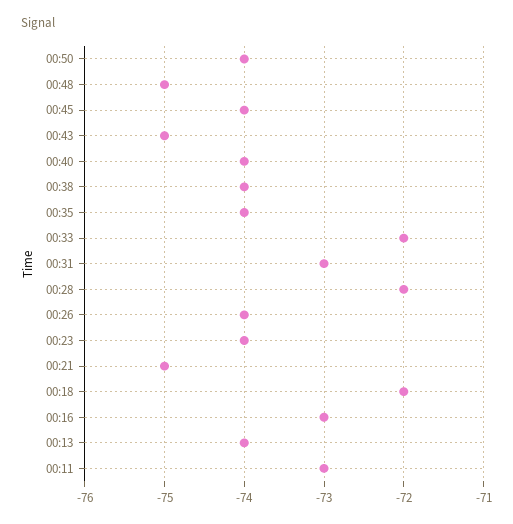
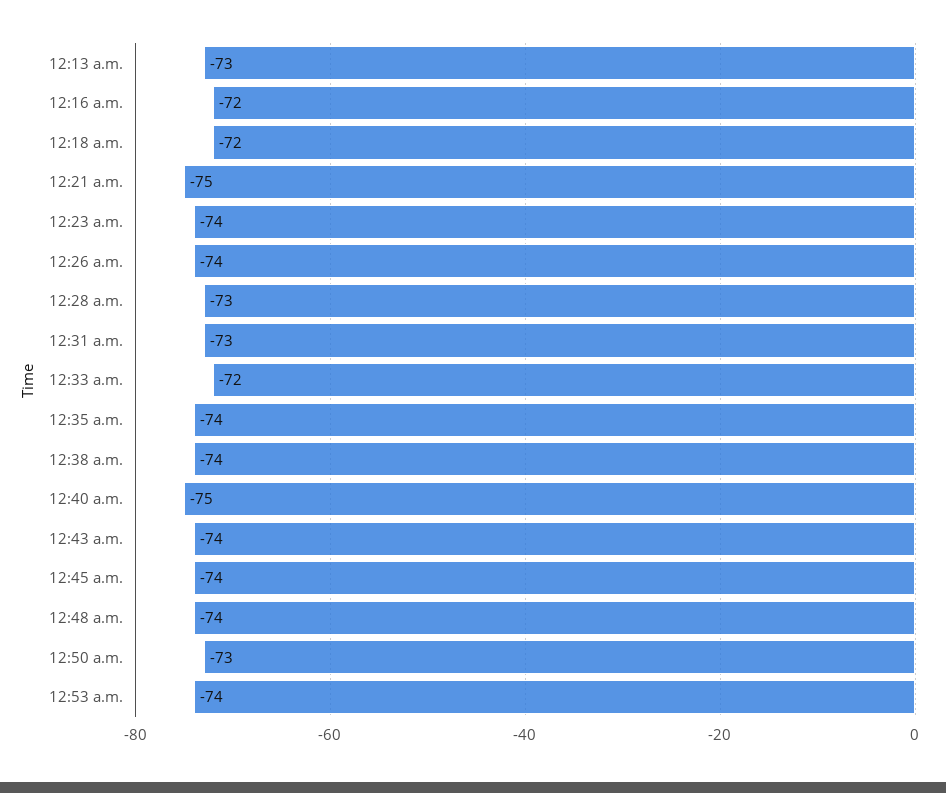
00:50: -74 -> -73
00:48: -75 -> -74
00:43: -75 -> -74
00:40: -74 -> -75
00:28: -72 -> -73
00:16: -73 -> -72
00:13: -74 -> -73
00:11: -73 -> none
12:53 a.m.: none -> -74

